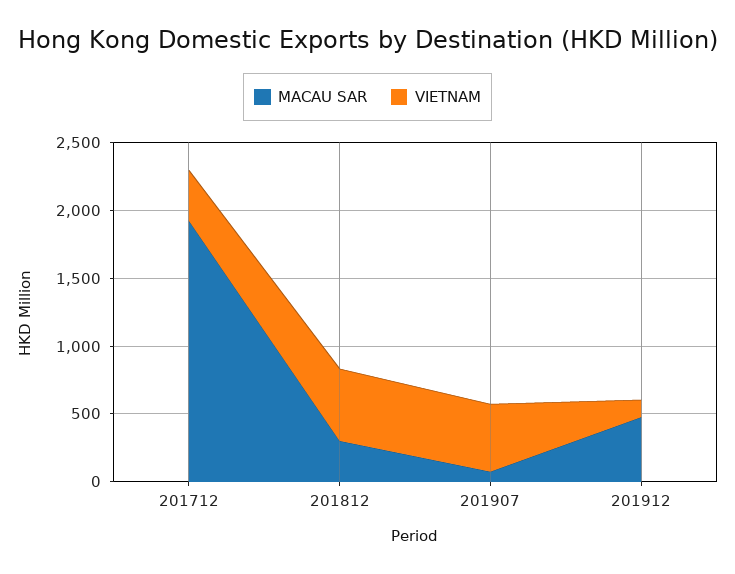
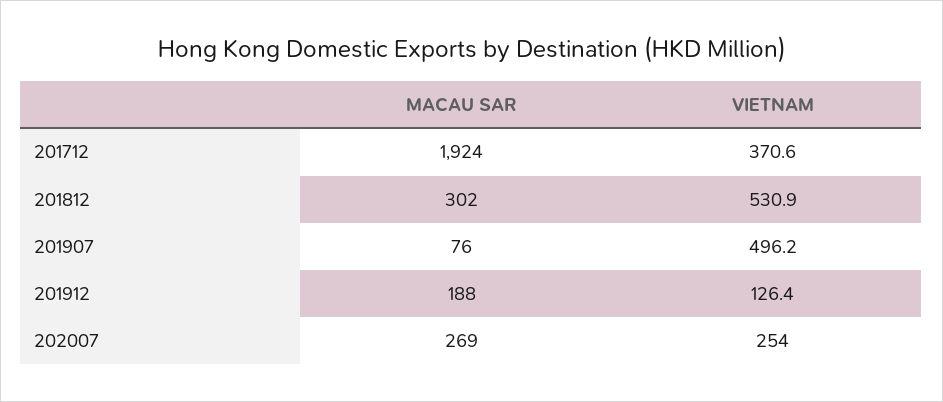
MACAU SAR, 201912: 500 -> 188
MACAU SAR, 202007: none -> 269
VIETNAM, 202007: none -> 254

